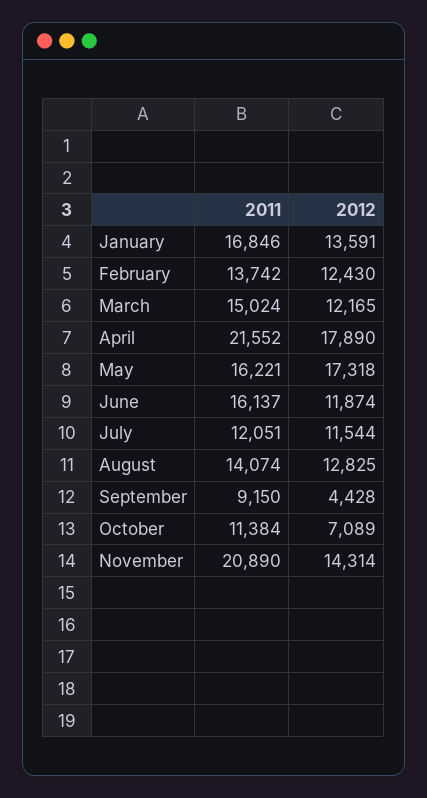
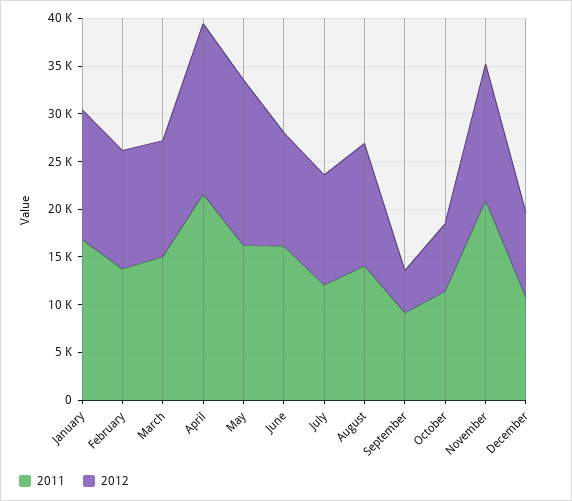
2011, December: none -> 11000
2012, December: none -> 9000

